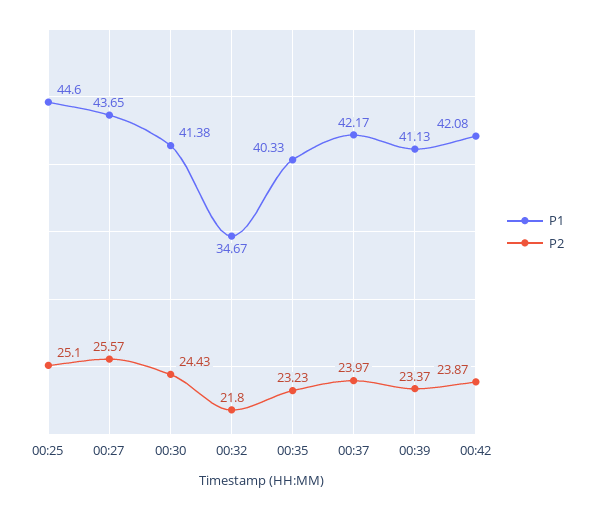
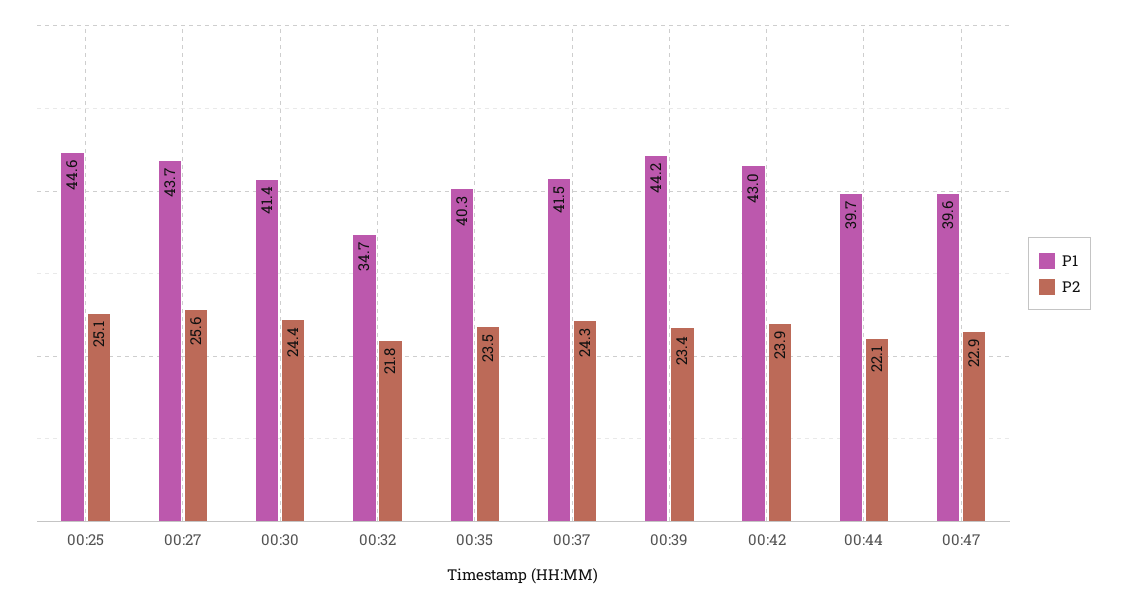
P2, 00:35: 23.23 -> 23.5
P1, 00:37: 42.17 -> 41.5
P2, 00:37: 23.97 -> 24.3
P1, 00:39: 41.13 -> 44.2
P1, 00:42: 42.08 -> 43
P1, 00:44: none -> 39.7
P2, 00:44: none -> 22.1
P1, 00:47: none -> 39.6
P2, 00:47: none -> 22.9

